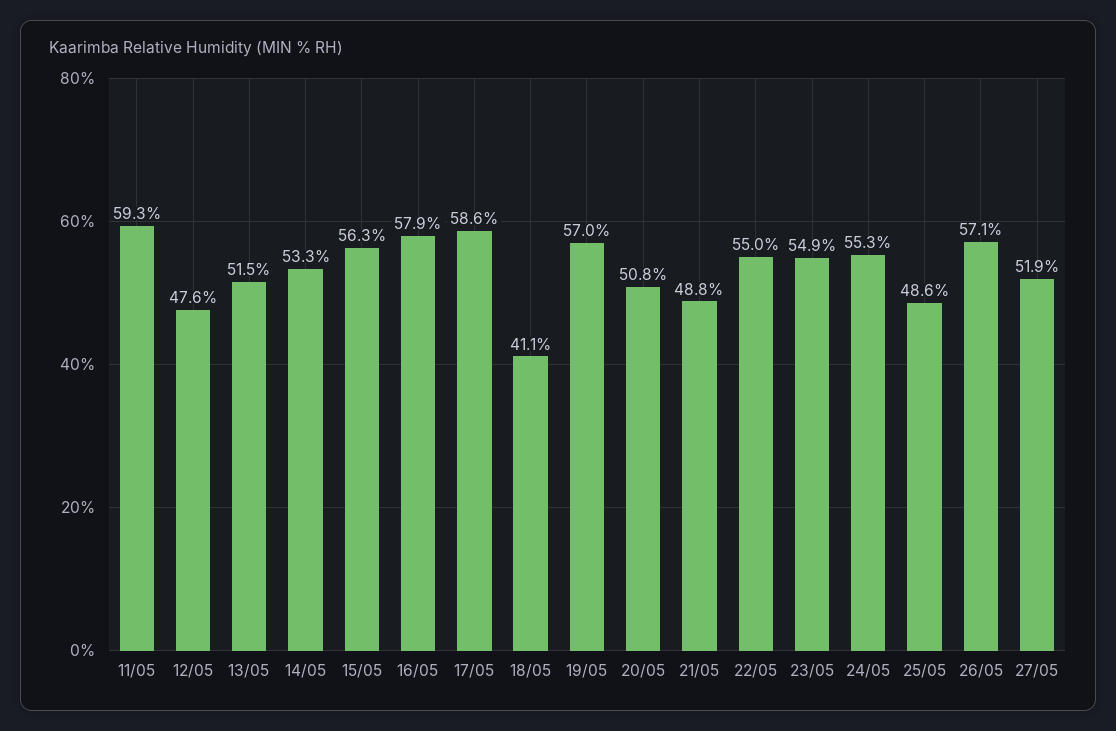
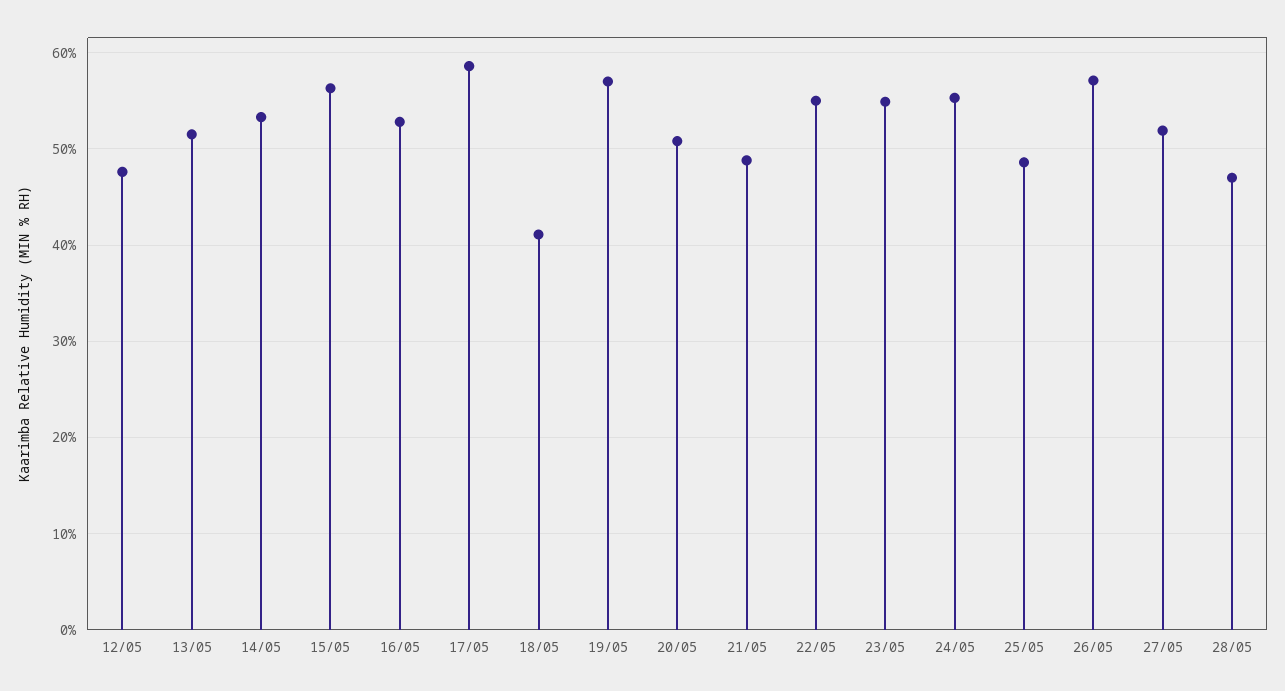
11/05: 59.3 -> none
16/05: 57.9 -> 53
28/05: none -> 47

